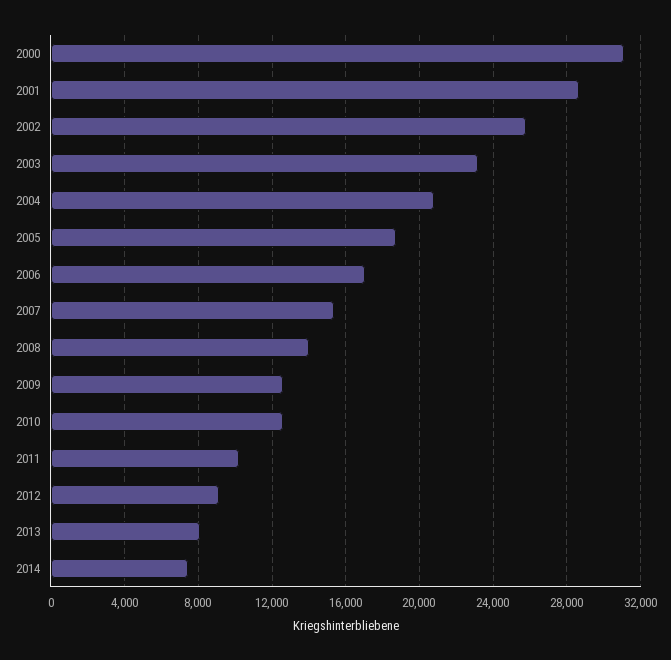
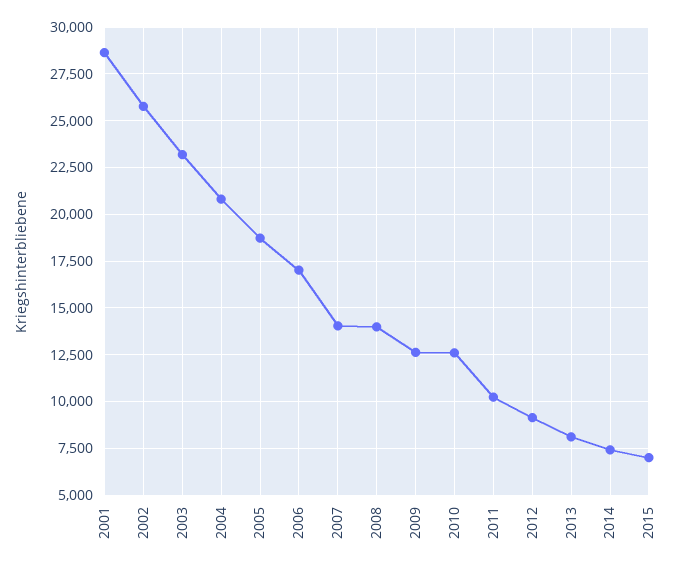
2000: 31000 -> none
2007: 15500 -> 14000
2015: none -> 7000

